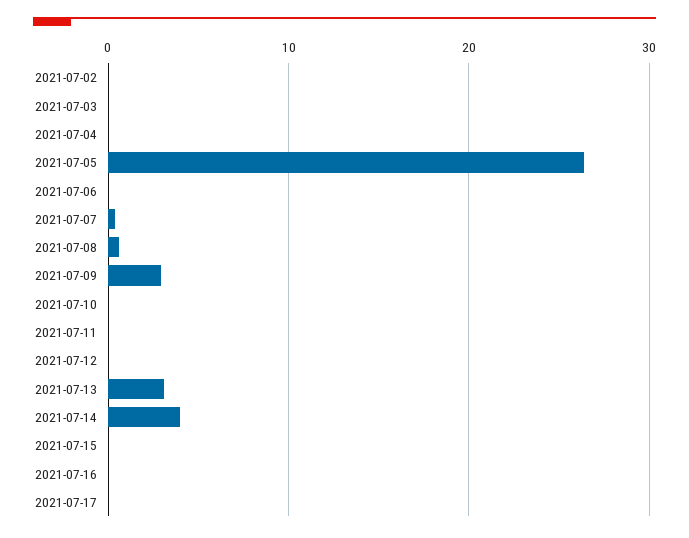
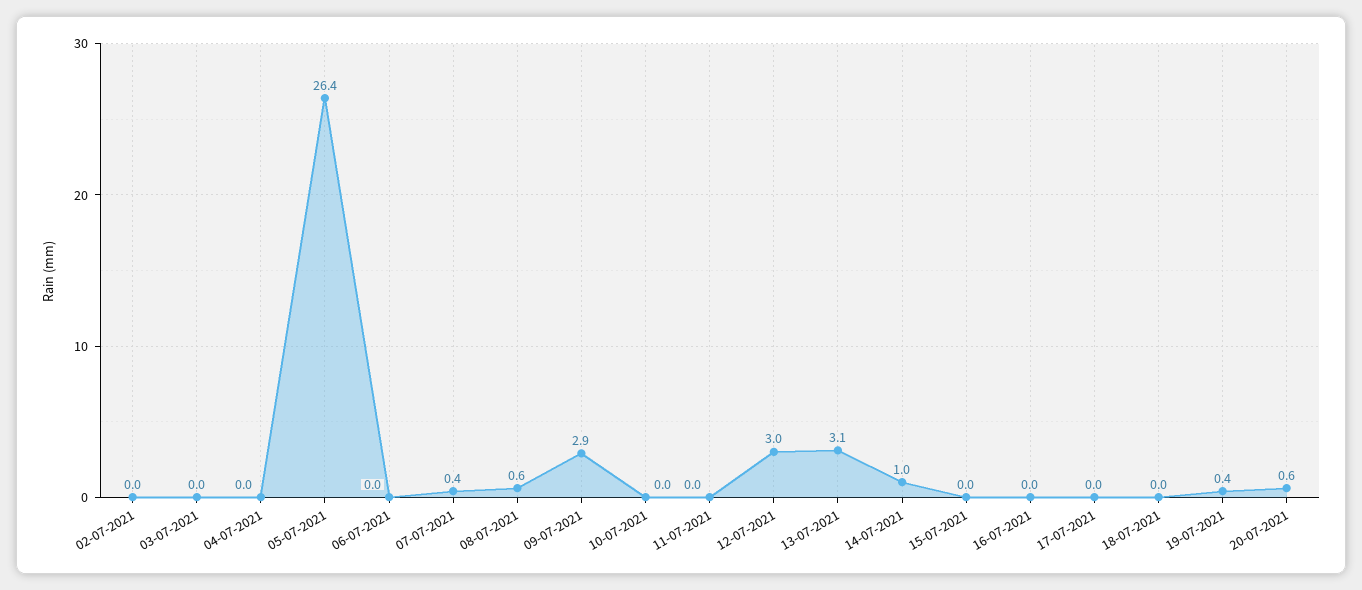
2021-07-12: 0 -> 3
2021-07-14: 4 -> 1
18-07-2021: none -> 0
19-07-2021: none -> 0.4
20-07-2021: none -> 0.6

